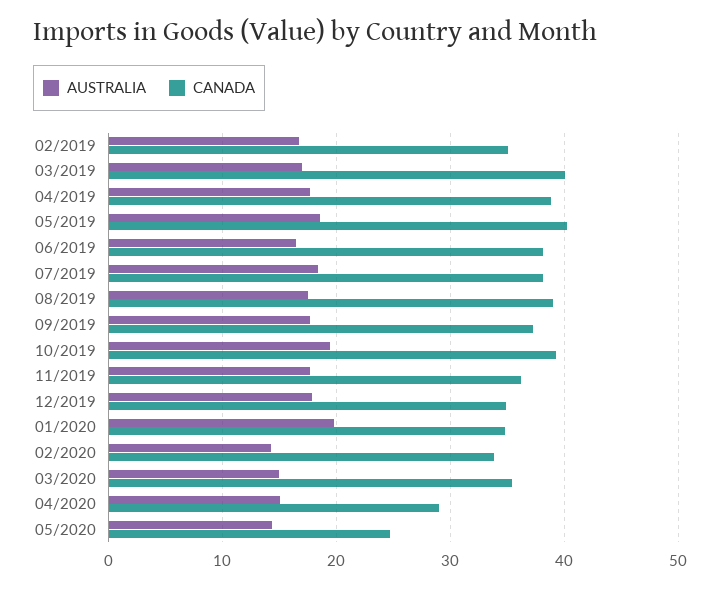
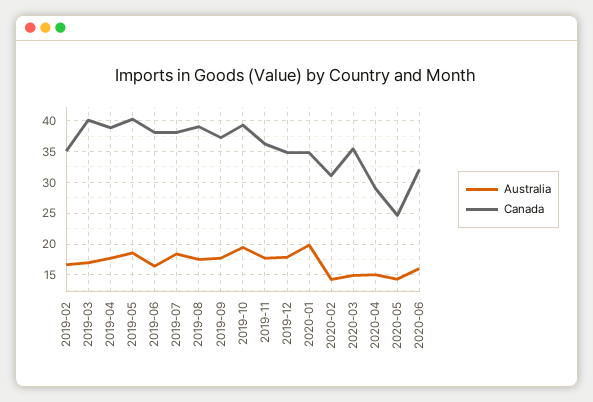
CANADA, 02/2020: 34 -> 31
AUSTRALIA, 2020-06: none -> 16
CANADA, 2020-06: none -> 32

